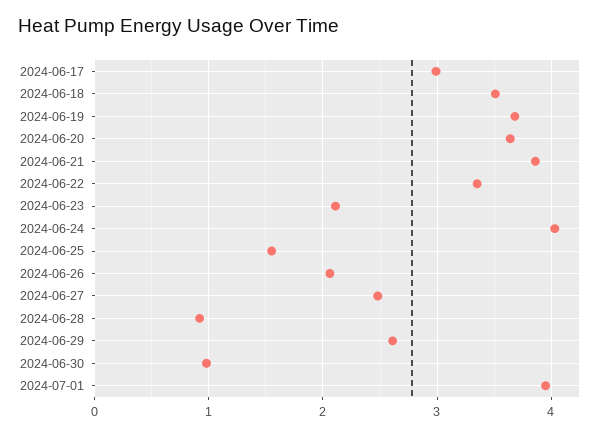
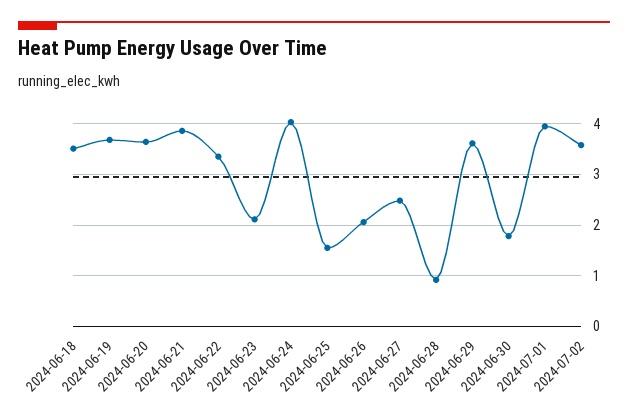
2024-06-17: 3 -> none
2024-06-29: 2.6 -> 3.6
2024-06-30: 1 -> 1.8
2024-07-02: none -> 3.6

